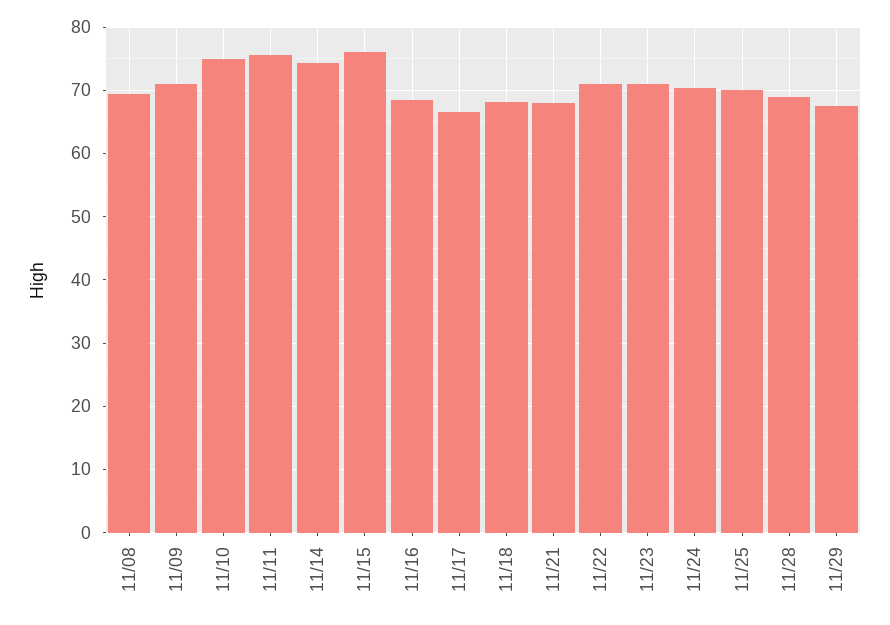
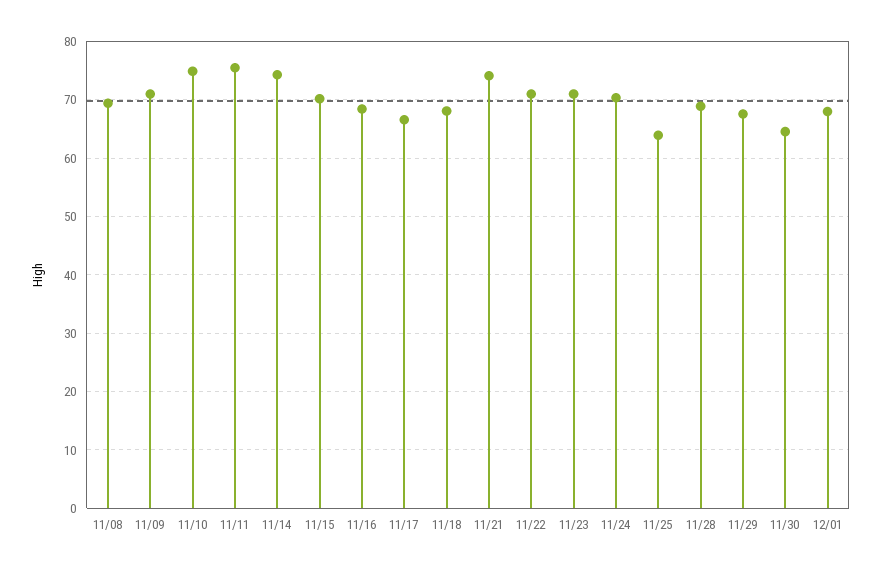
11/15: 76 -> 70
11/21: 68 -> 74
11/25: 70 -> 64
11/30: none -> 64
12/01: none -> 68

